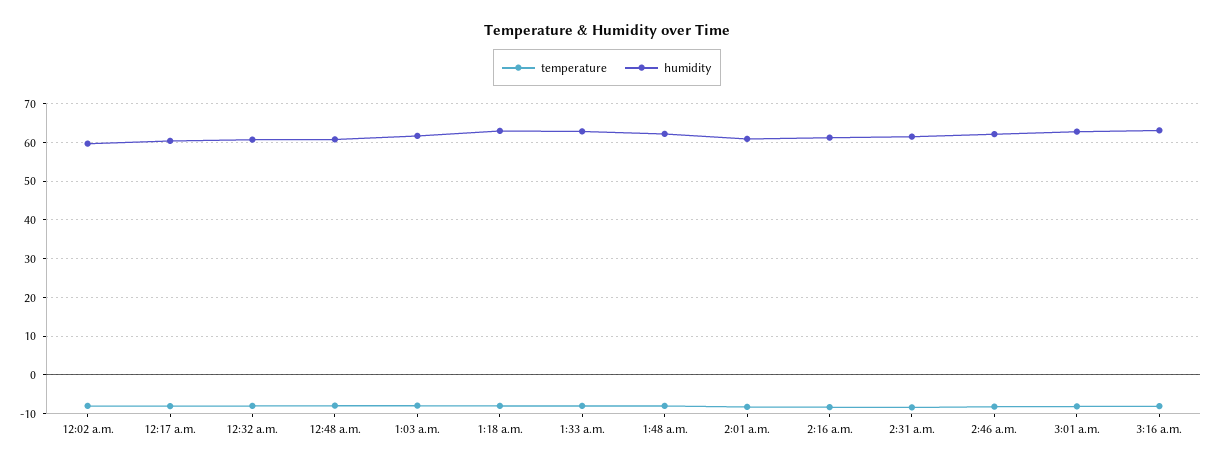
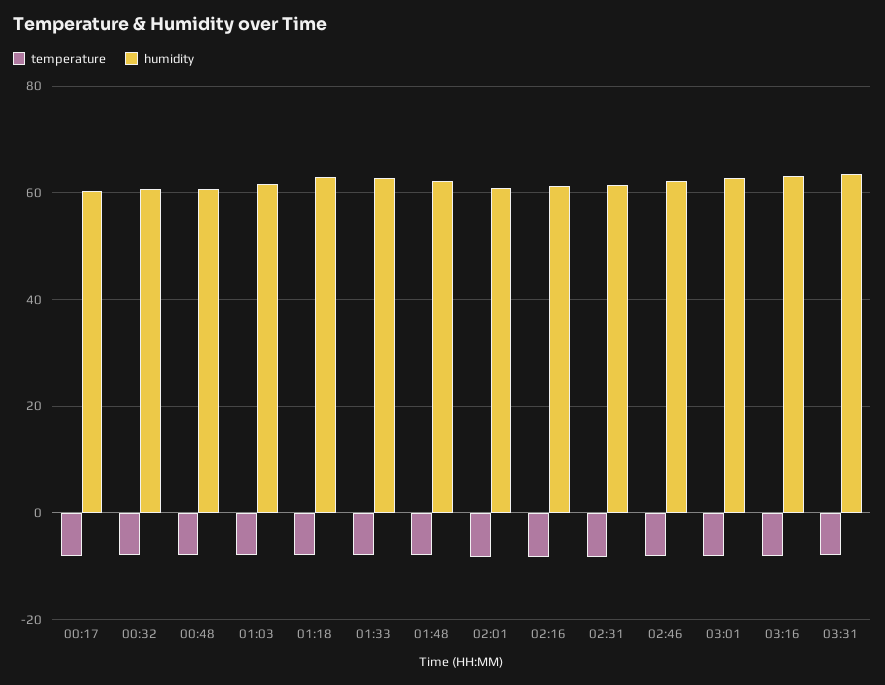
temperature, 12:02 a.m.: -8 -> none
humidity, 12:02 a.m.: 60 -> none
temperature, 03:31: none -> -8
humidity, 03:31: none -> 64

